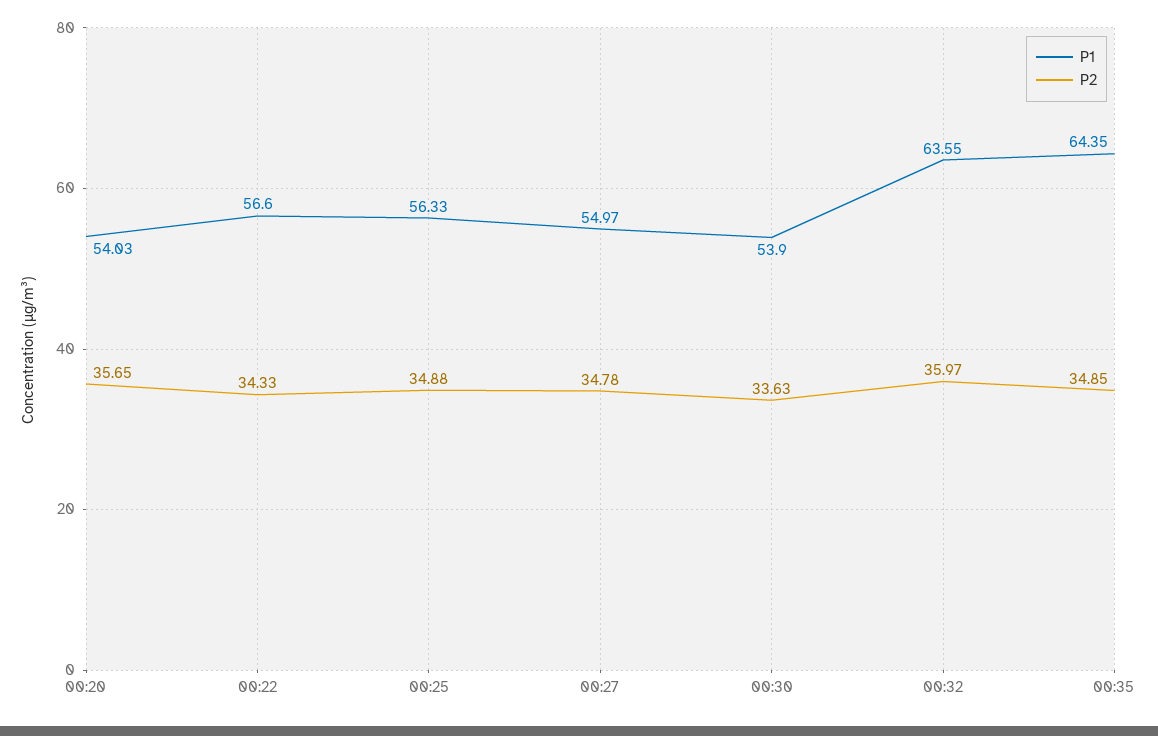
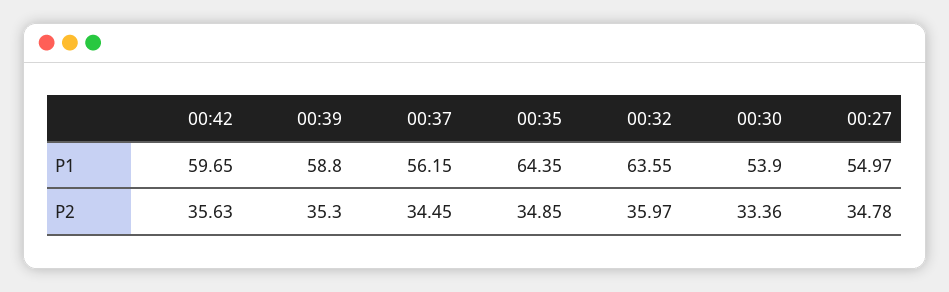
P1, 00:20: 54.03 -> none
P2, 00:20: 35.65 -> none
P1, 00:22: 56.6 -> none
P2, 00:22: 34.33 -> none
P1, 00:25: 56.33 -> none
P2, 00:25: 34.88 -> none
P2, 00:30: 33.63 -> 33.36
P1, 00:42: none -> 59.65
P1, 00:39: none -> 58.8
P1, 00:37: none -> 56.15
P2, 00:42: none -> 35.63
P2, 00:39: none -> 35.3
P2, 00:37: none -> 34.45

